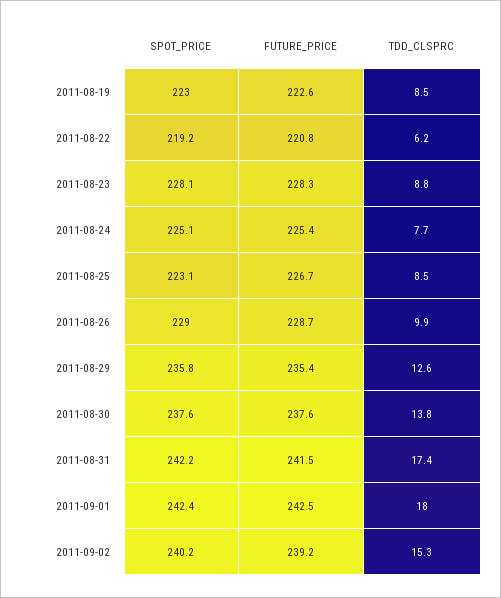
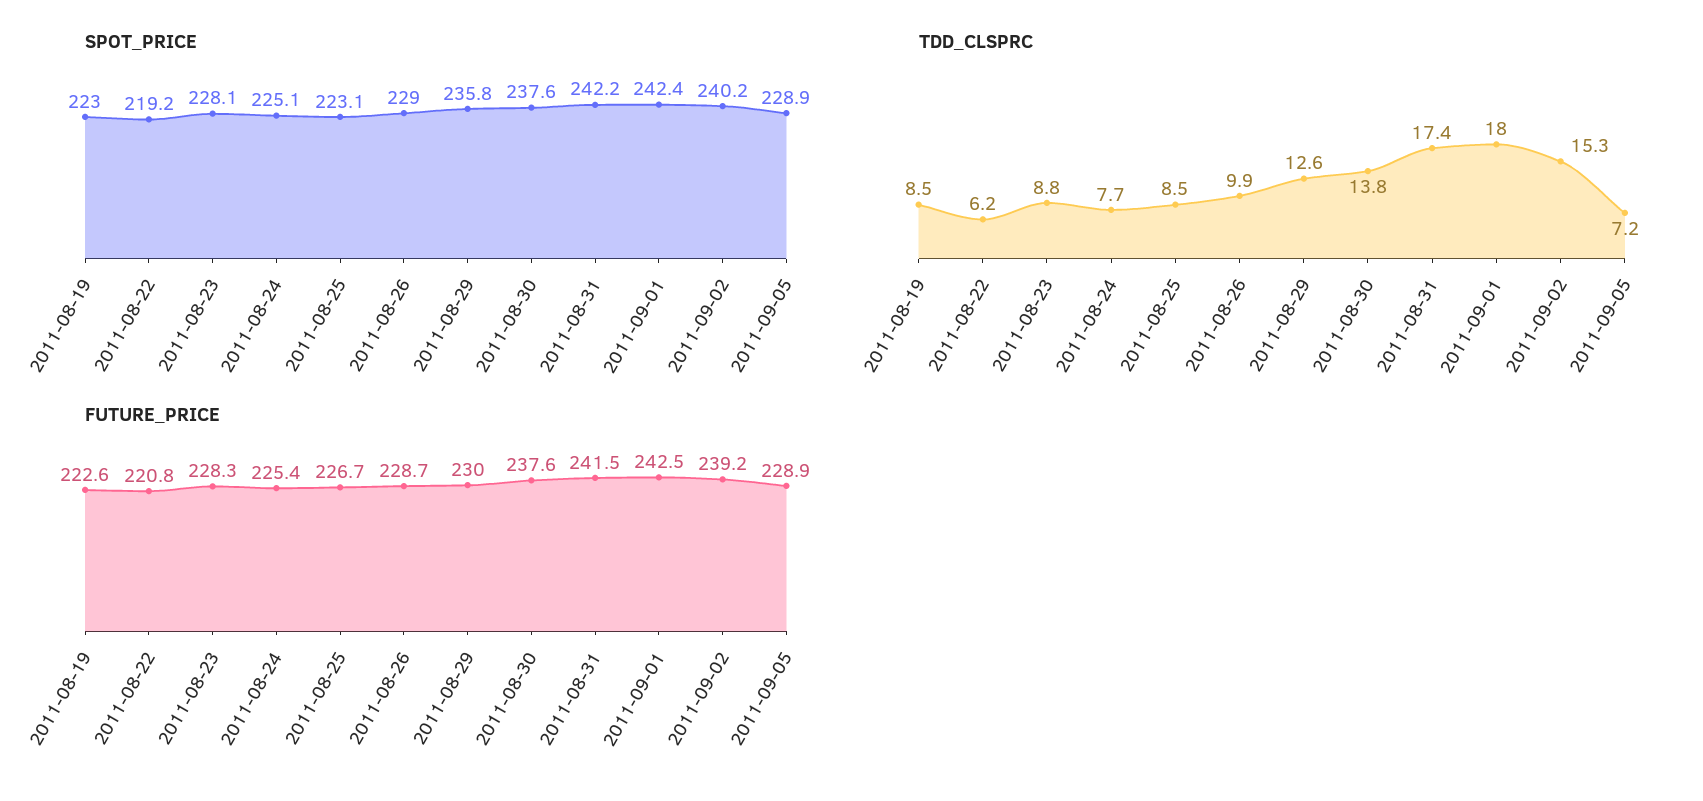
FUTURE_PRICE, 2011-08-29: 235.4 -> 230
SPOT_PRICE, 2011-09-05: none -> 228.9
TDD_CLSPRC, 2011-09-05: none -> 7.2
FUTURE_PRICE, 2011-09-05: none -> 228.9

